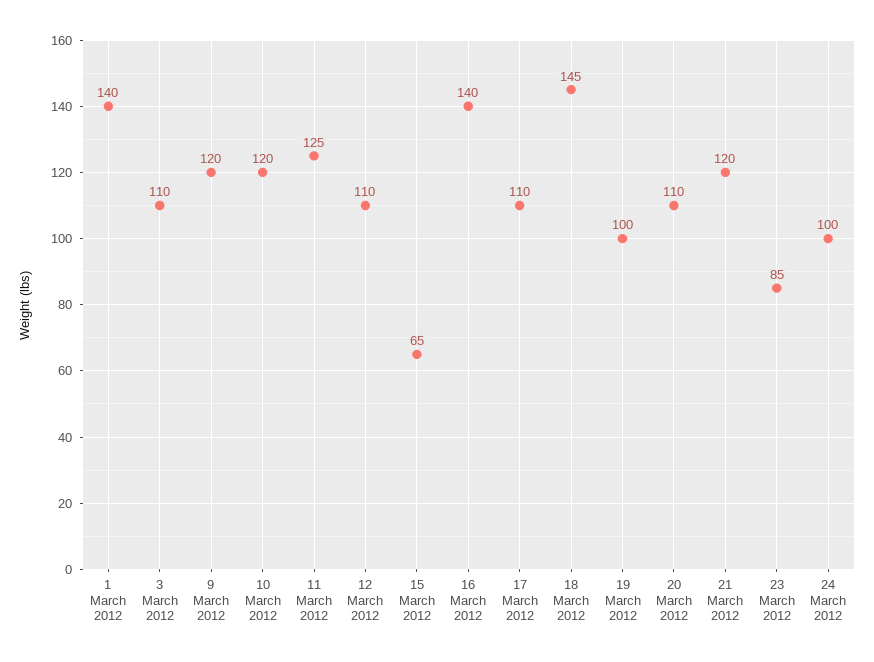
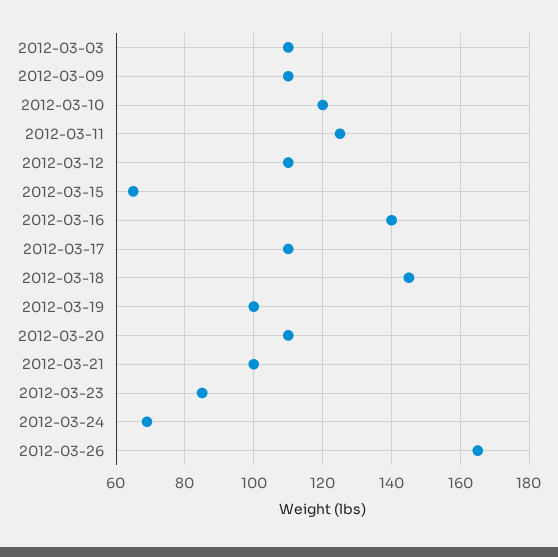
1 March 2012: 140 -> none
9 March 2012: 120 -> 110
21 March 2012: 120 -> 100
24 March 2012: 100 -> 70
2012-03-26: none -> 165

